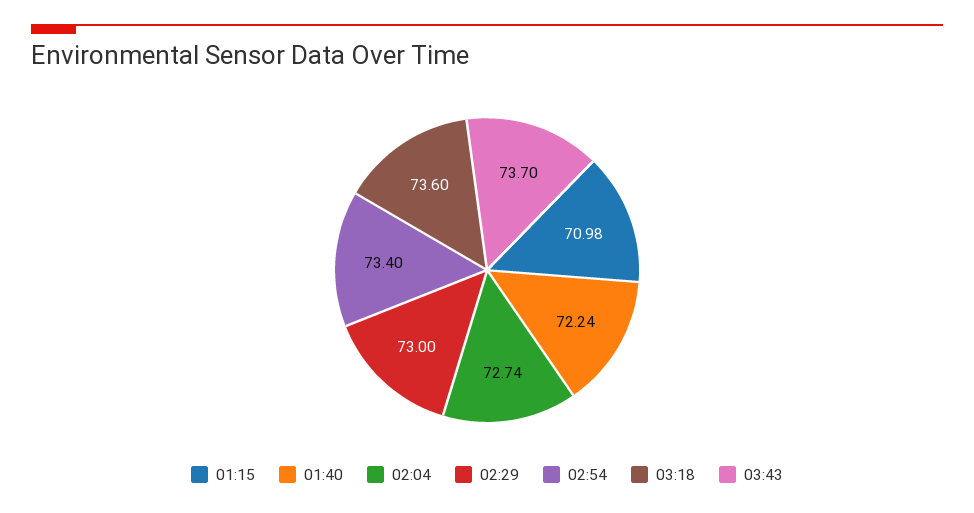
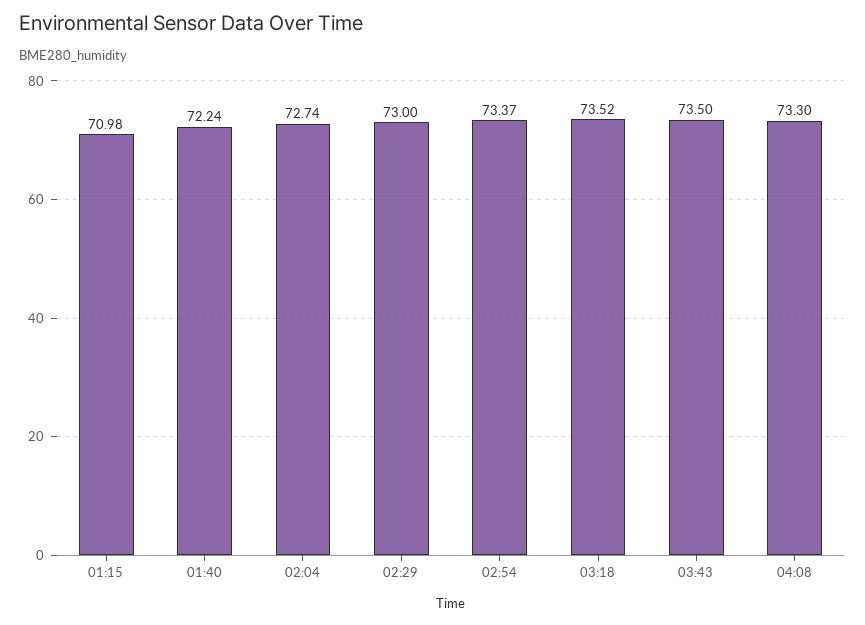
02:54: 73.4 -> 73.37
03:18: 73.6 -> 73.52
03:43: 73.7 -> 73.5
04:08: none -> 73.3

